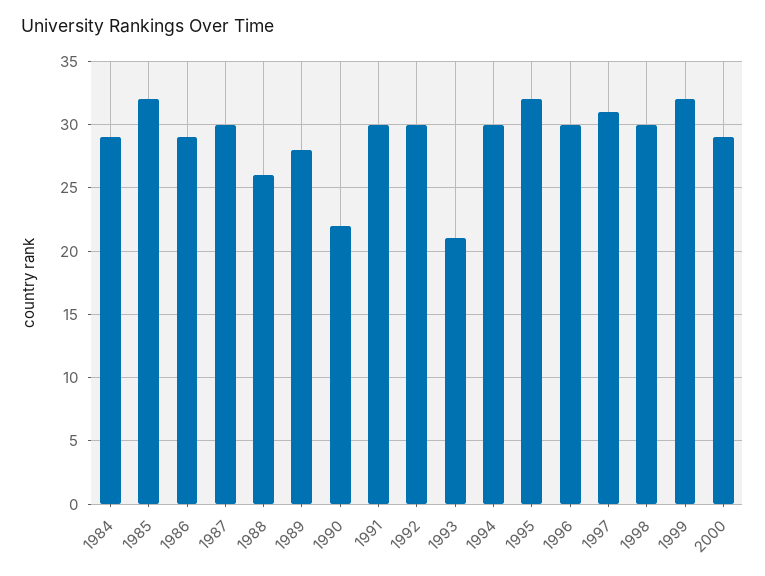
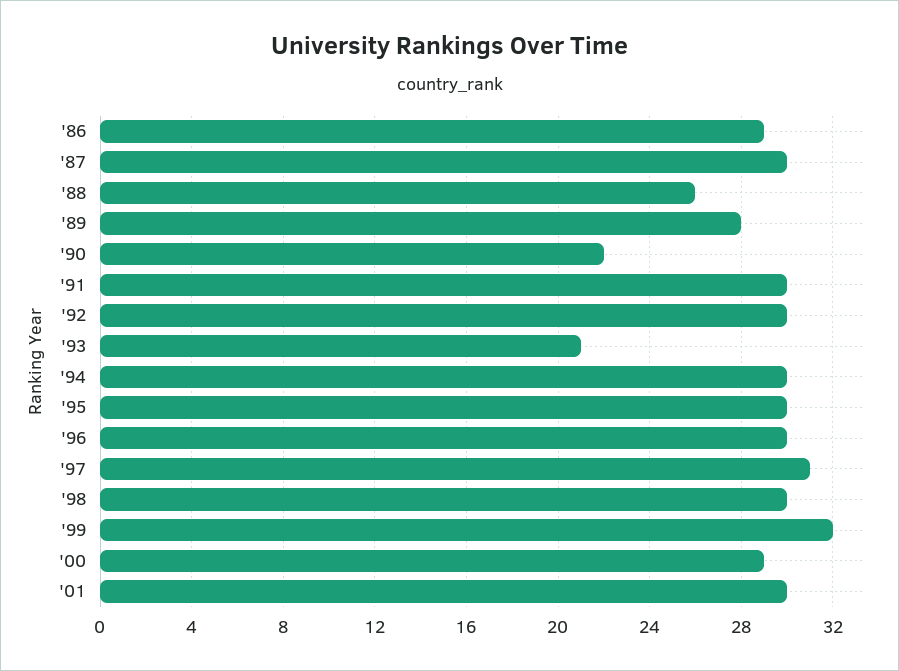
1984: 29 -> none
1985: 32 -> none
1995: 32 -> 30
'01: none -> 30

